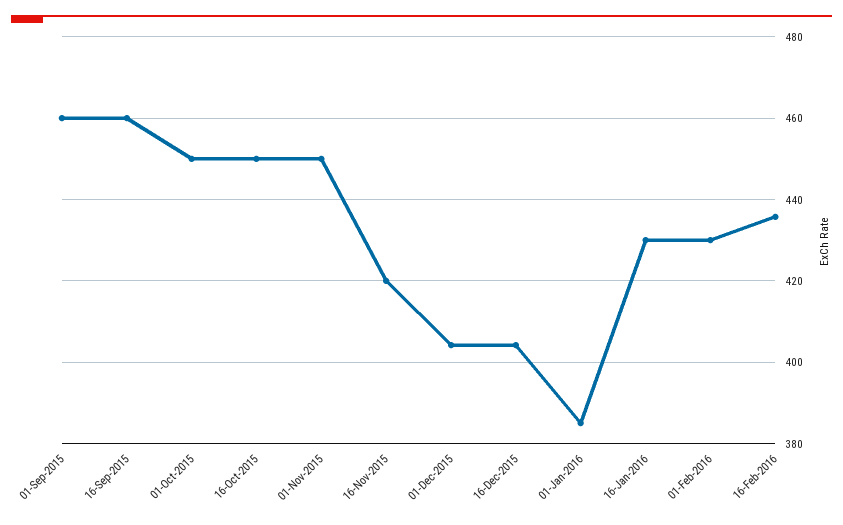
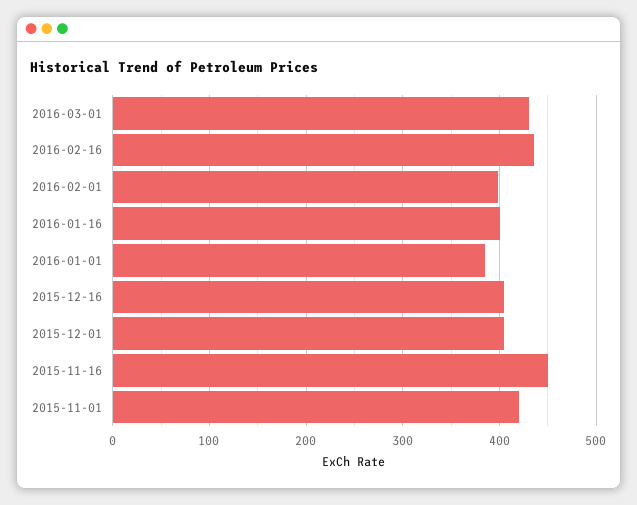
01-Sep-2015: 460 -> none
16-Sep-2015: 460 -> none
01-Oct-2015: 450 -> none
16-Oct-2015: 450 -> none
01-Nov-2015: 450 -> 420
16-Nov-2015: 420 -> 450
16-Jan-2016: 430 -> 400
01-Feb-2016: 430 -> 400
2016-03-01: none -> 430

